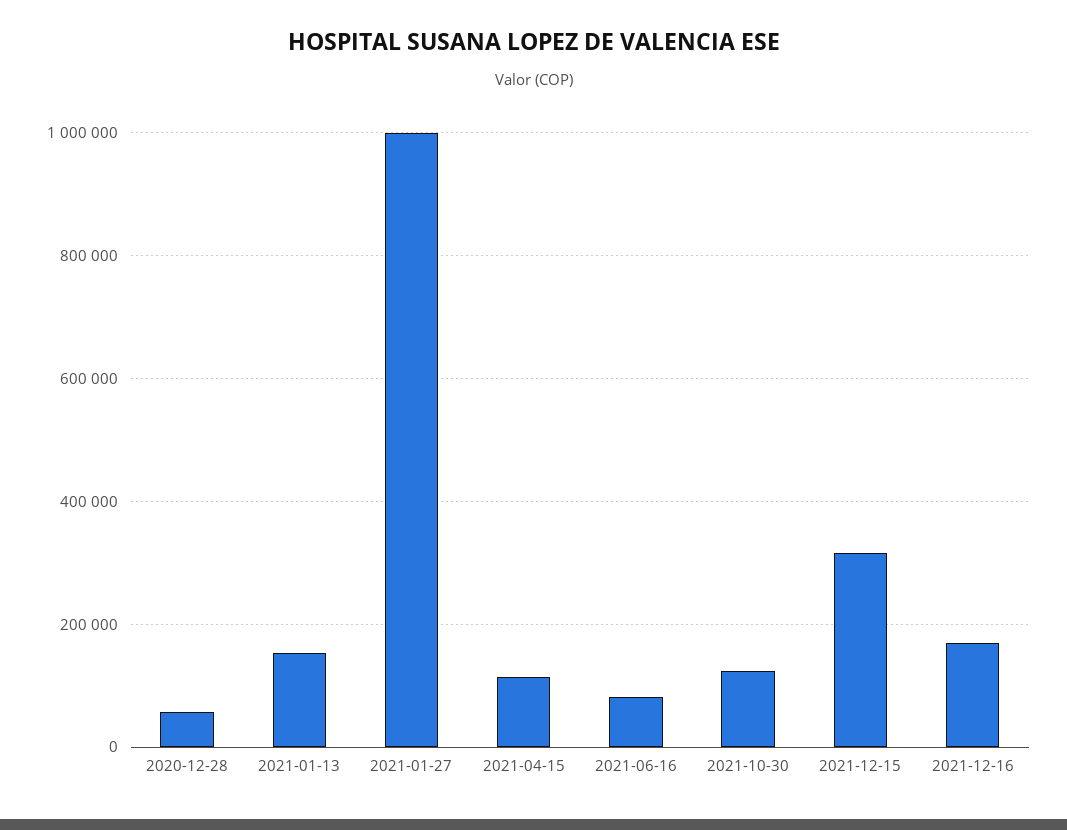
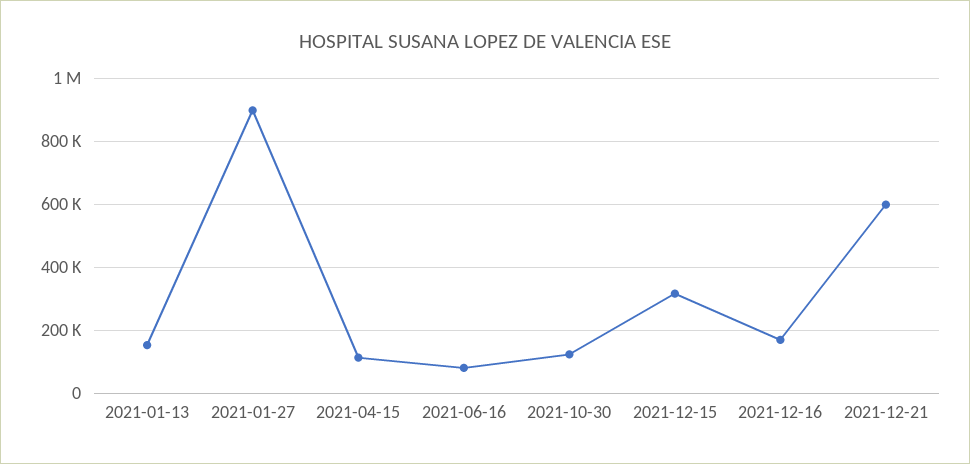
2020-12-28: 60000 -> none
2021-01-27: 1000000 -> 900000
2021-12-21: none -> 600000

